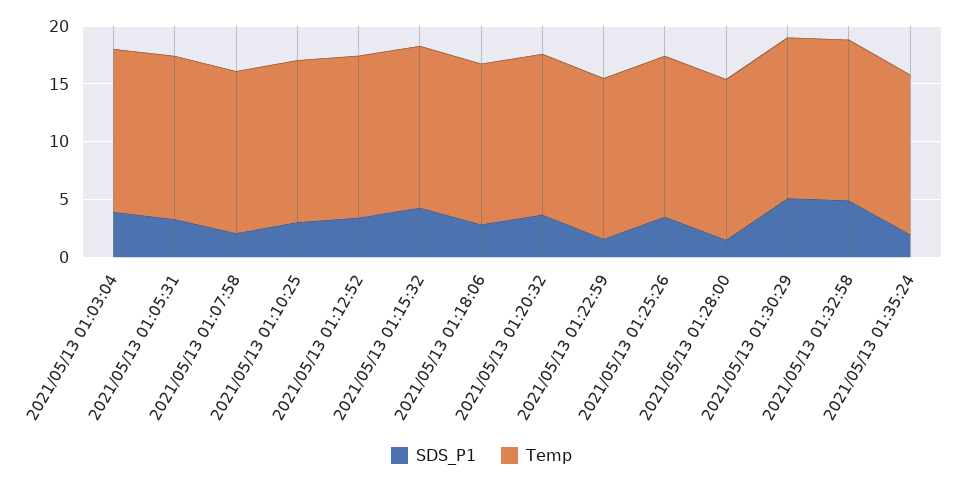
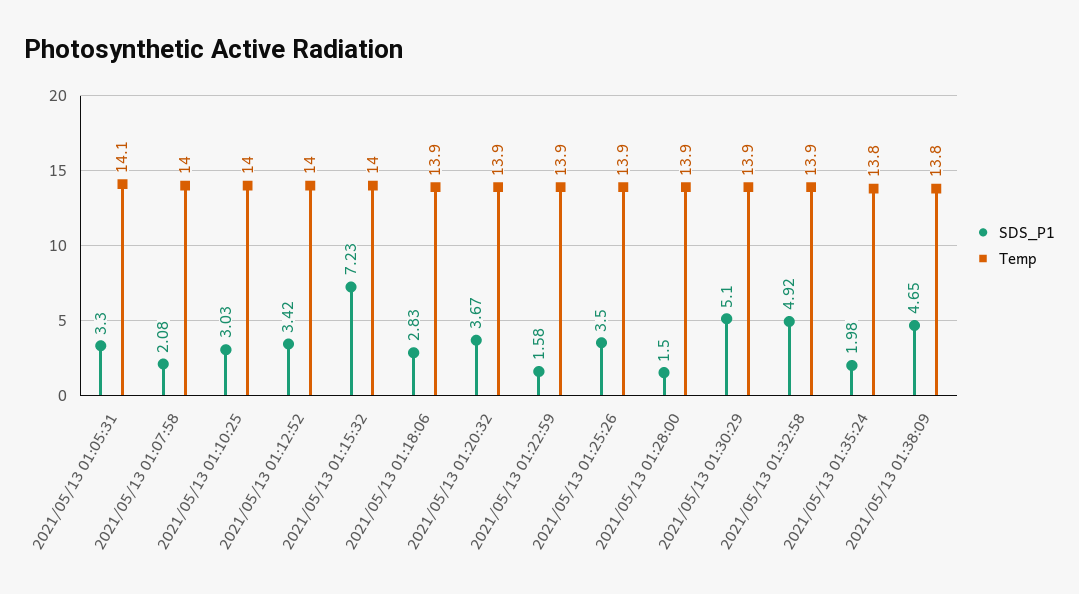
SDS_P1, 2021/05/13 01:03:04: 4 -> none
Temp, 2021/05/13 01:03:04: 14 -> none
SDS_P1, 2021/05/13 01:15:32: 4 -> 7.23
SDS_P1, 2021/05/13 01:38:09: none -> 4.65
Temp, 2021/05/13 01:38:09: none -> 13.8

